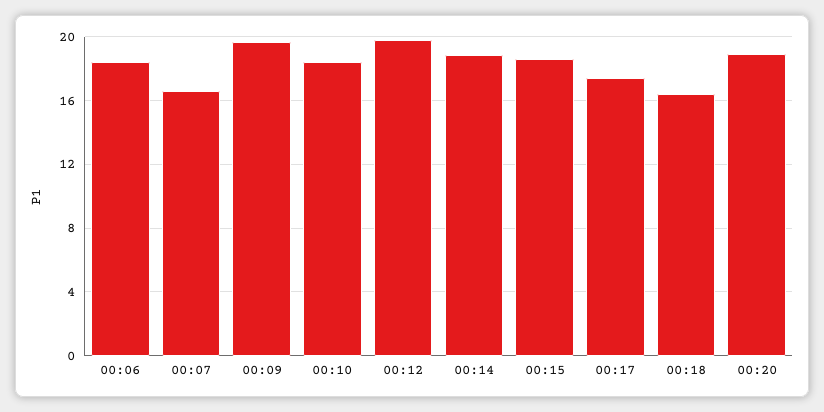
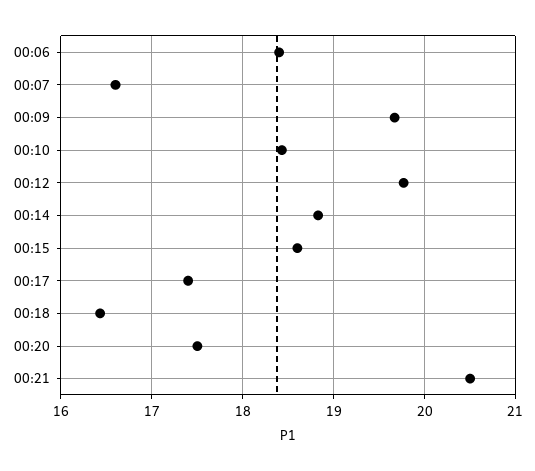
00:20: 19 -> 17.5
00:21: none -> 20.5

